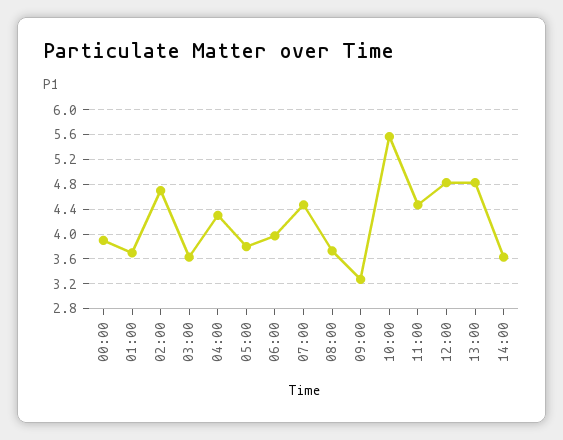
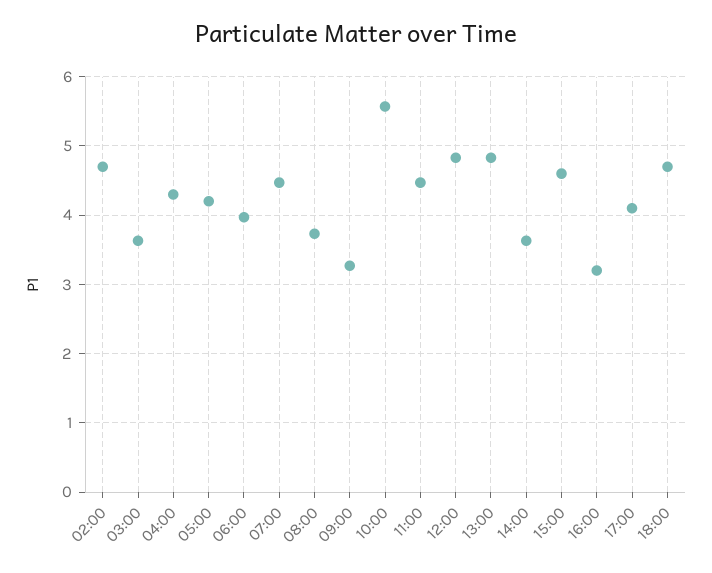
00:00: 3.9 -> none
01:00: 3.7 -> none
05:00: 3.8 -> 4.2
15:00: none -> 4.6
16:00: none -> 3.2
17:00: none -> 4.1
18:00: none -> 4.7

